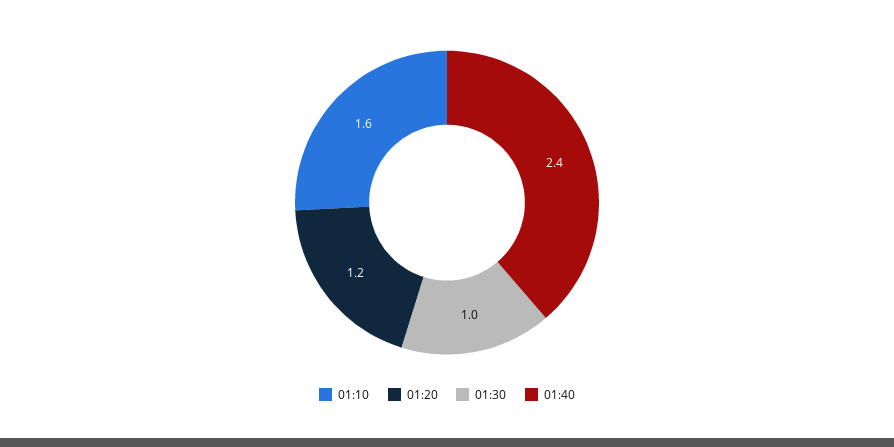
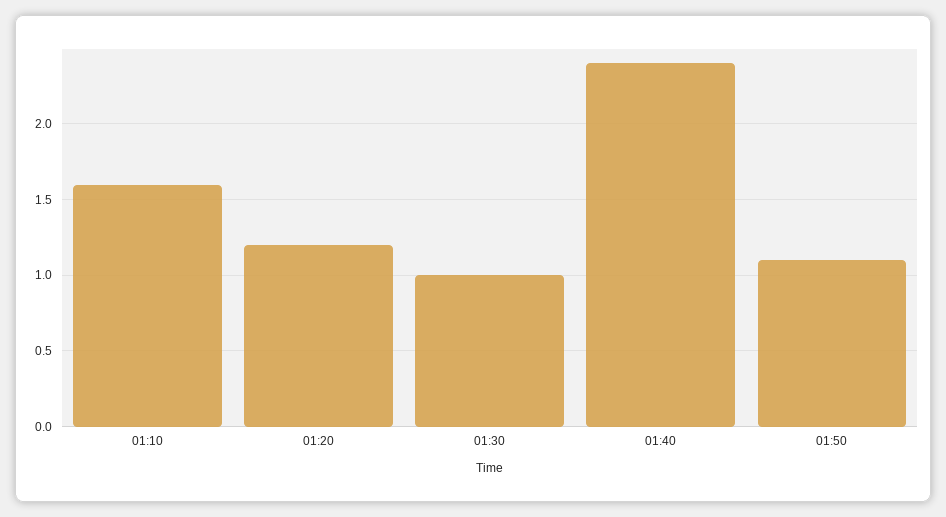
01:50: none -> 1.1

